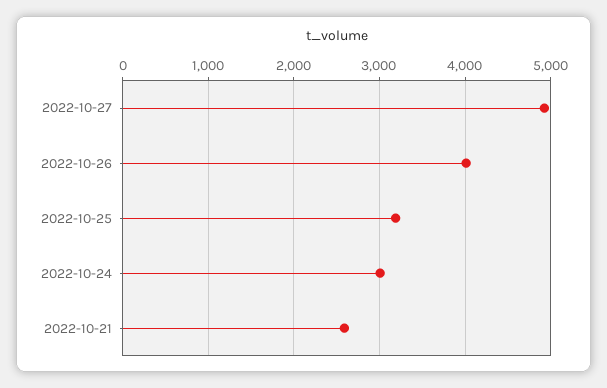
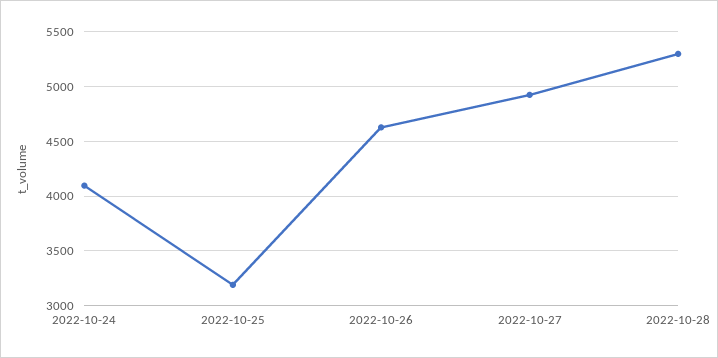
2022-10-26: 4000 -> 4600
2022-10-24: 3000 -> 4100
2022-10-21: 2600 -> none
2022-10-28: none -> 5300

